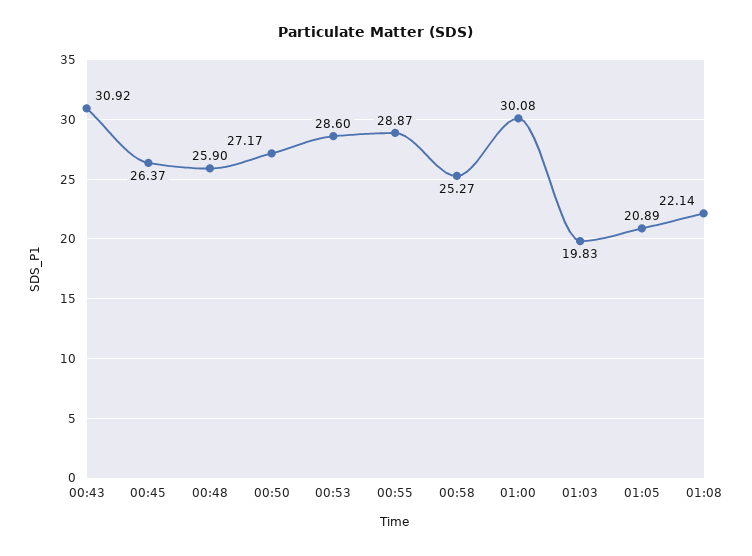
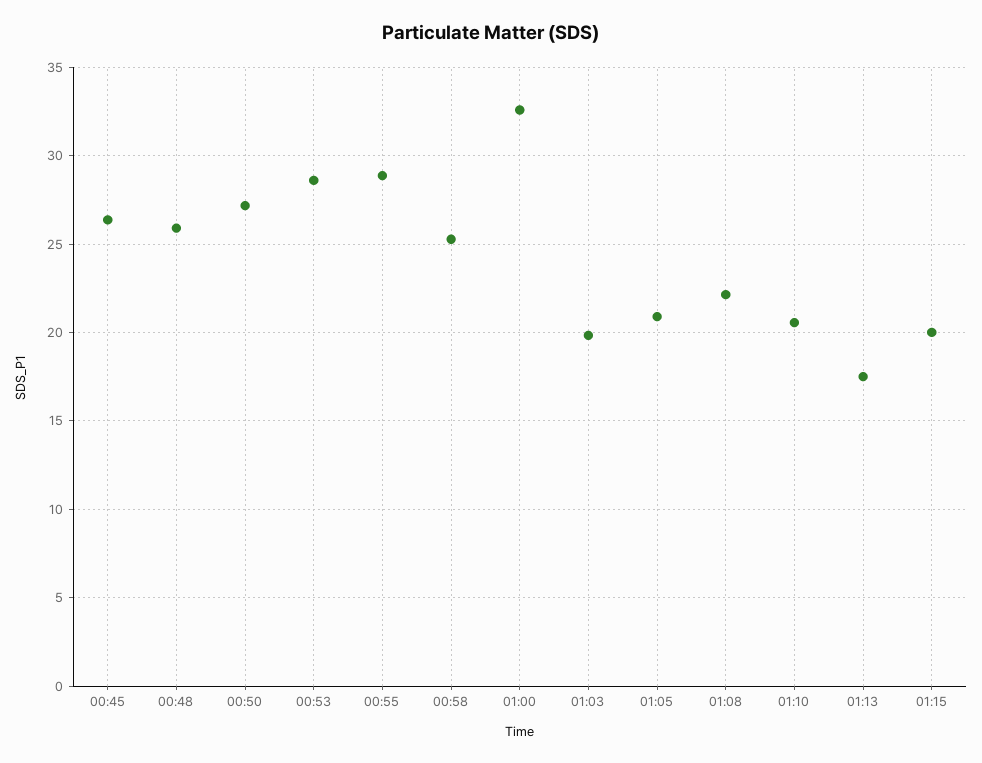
00:43: 30.92 -> none
01:00: 30.08 -> 32.5
01:10: none -> 20.5
01:13: none -> 17.5
01:15: none -> 20

